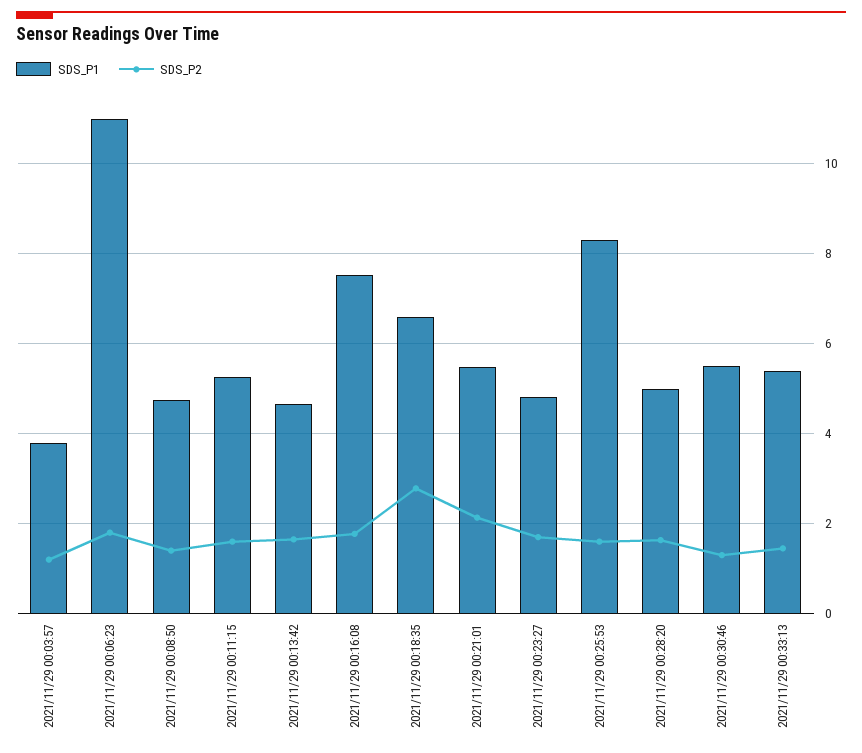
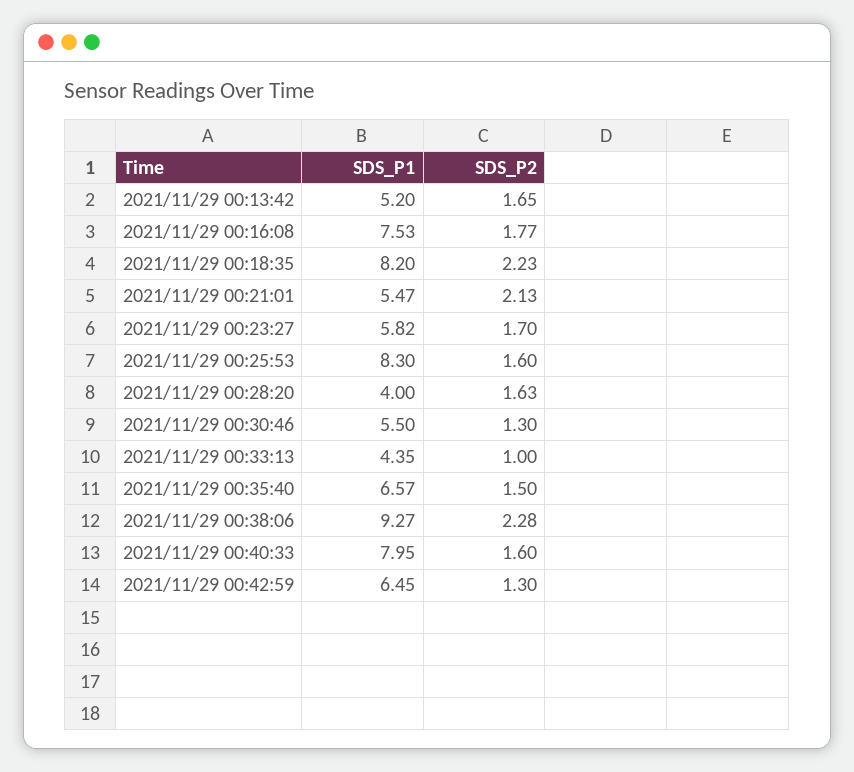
SDS_P1, 2021/11/29 00:03:57: 3.8 -> none
SDS_P2, 2021/11/29 00:03:57: 1.2 -> none
SDS_P1, 2021/11/29 00:06:23: 11 -> none
SDS_P2, 2021/11/29 00:06:23: 1.8 -> none
SDS_P1, 2021/11/29 00:08:50: 4.8 -> none
SDS_P2, 2021/11/29 00:08:50: 1.4 -> none
SDS_P1, 2021/11/29 00:11:15: 5.2 -> none
SDS_P2, 2021/11/29 00:11:15: 1.6 -> none
SDS_P1, 2021/11/29 00:13:42: 4.6 -> 5.2
SDS_P1, 2021/11/29 00:18:35: 6.6 -> 8.2
SDS_P2, 2021/11/29 00:18:35: 2.8 -> 2.23
SDS_P1, 2021/11/29 00:23:27: 4.8 -> 5.82
SDS_P1, 2021/11/29 00:28:20: 5 -> 4
SDS_P1, 2021/11/29 00:33:13: 5.4 -> 4.35
SDS_P2, 2021/11/29 00:33:13: 1.4 -> 1
SDS_P1, 2021/11/29 00:35:40: none -> 6.57
SDS_P2, 2021/11/29 00:35:40: none -> 1.5
SDS_P1, 2021/11/29 00:38:06: none -> 9.27
SDS_P2, 2021/11/29 00:38:06: none -> 2.28
SDS_P1, 2021/11/29 00:40:33: none -> 7.95
SDS_P2, 2021/11/29 00:40:33: none -> 1.6
SDS_P1, 2021/11/29 00:42:59: none -> 6.45
SDS_P2, 2021/11/29 00:42:59: none -> 1.3

